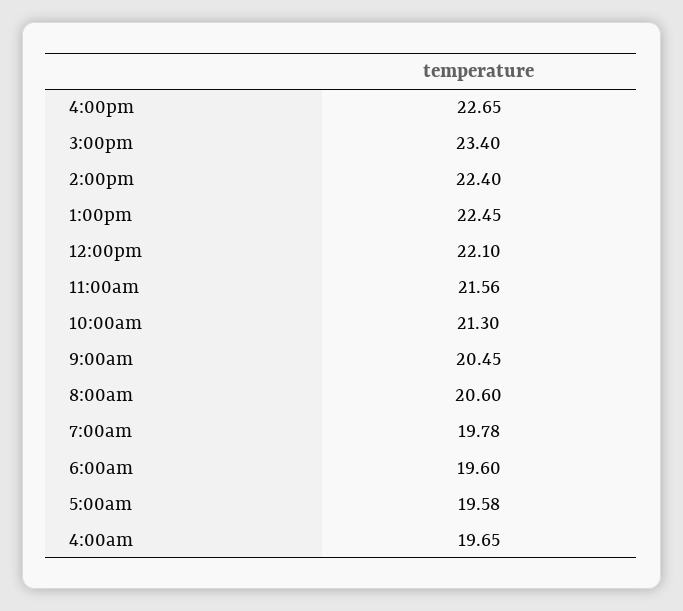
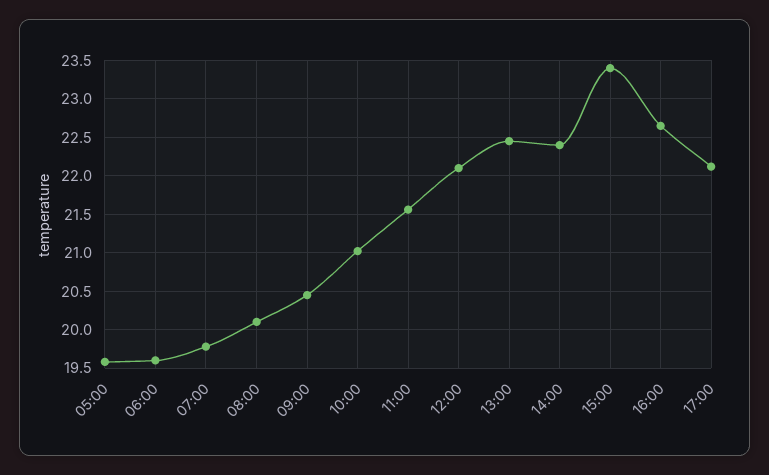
10:00am: 21.3 -> 21
8:00am: 20.6 -> 20.1
4:00am: 19.65 -> none
17:00: none -> 22.1

